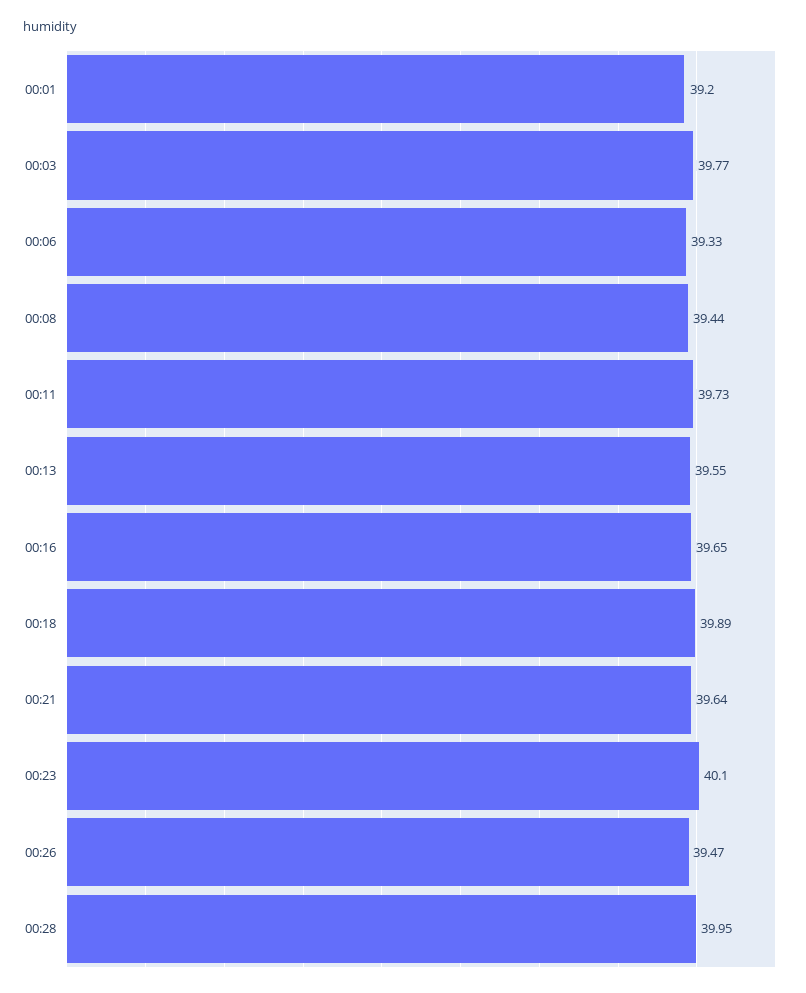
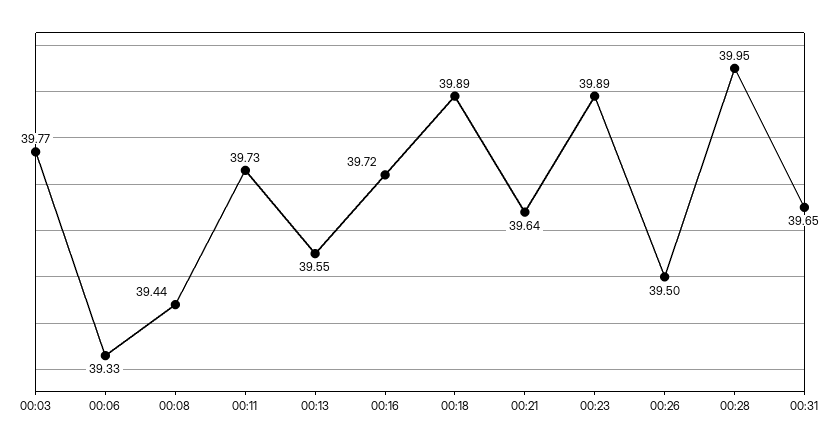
00:01: 39.2 -> none
00:16: 39.65 -> 39.72
00:23: 40.1 -> 39.89
00:26: 39.47 -> 39.5
00:31: none -> 39.65

